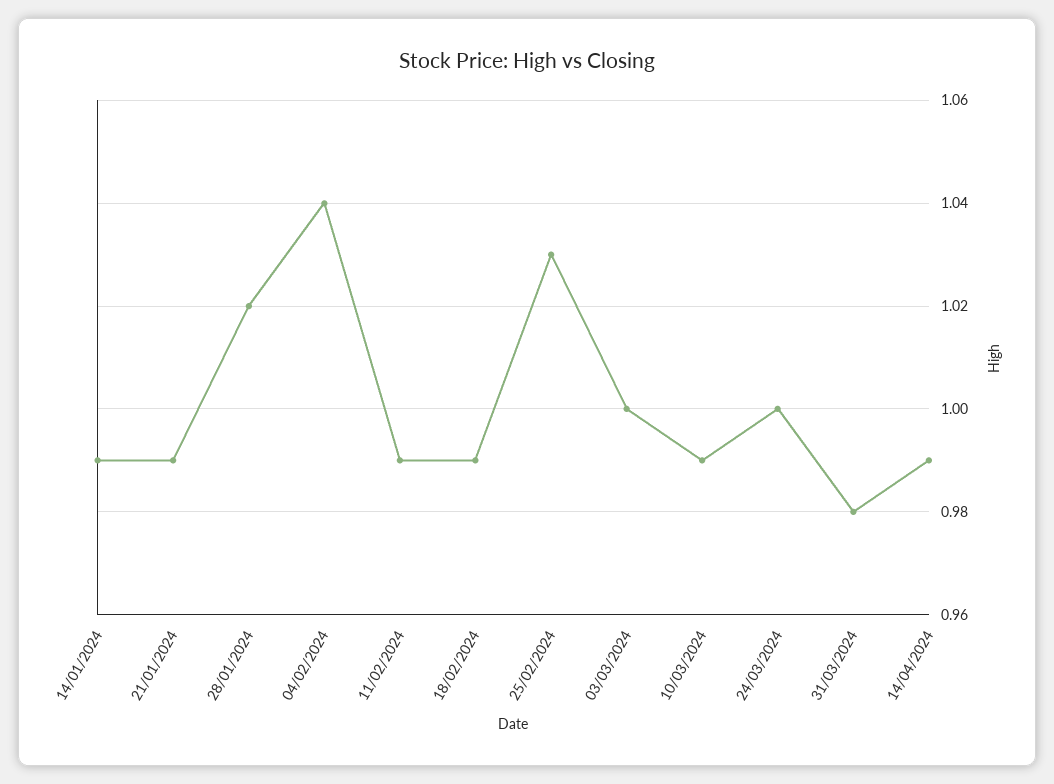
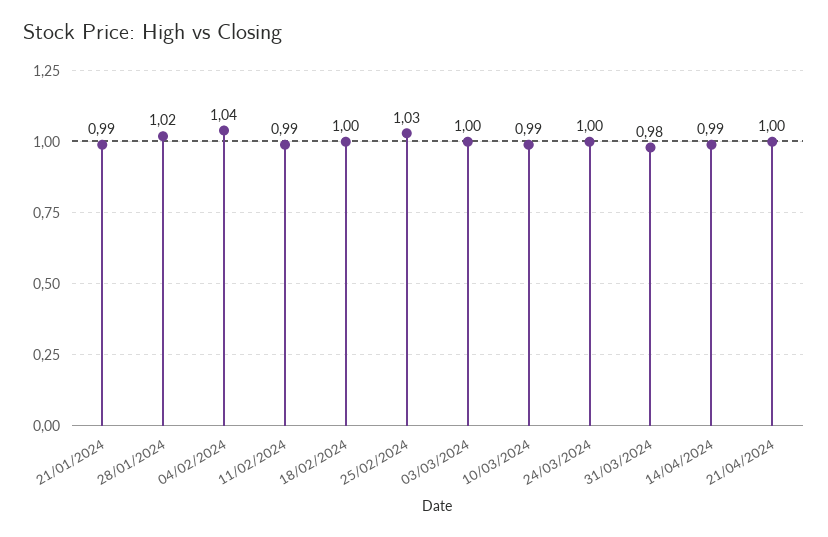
14/01/2024: 0.99 -> none
18/02/2024: 0.99 -> 1
21/04/2024: none -> 1

